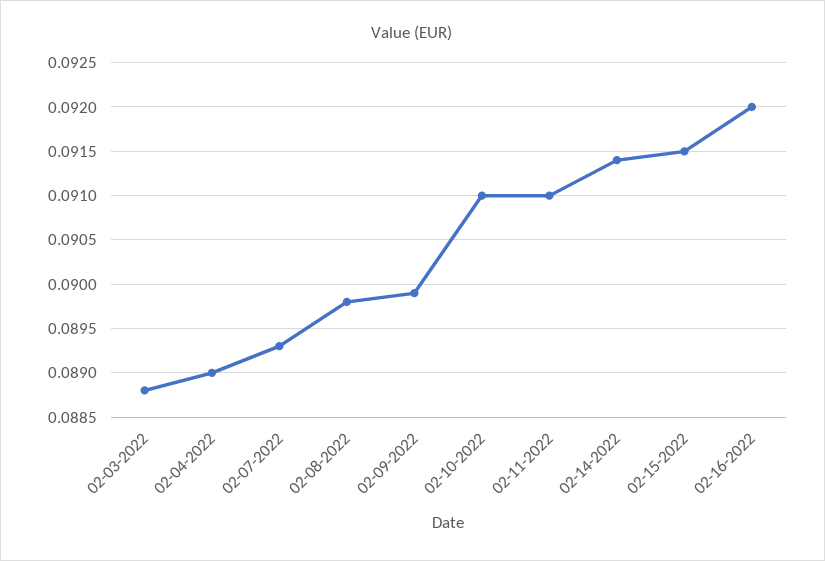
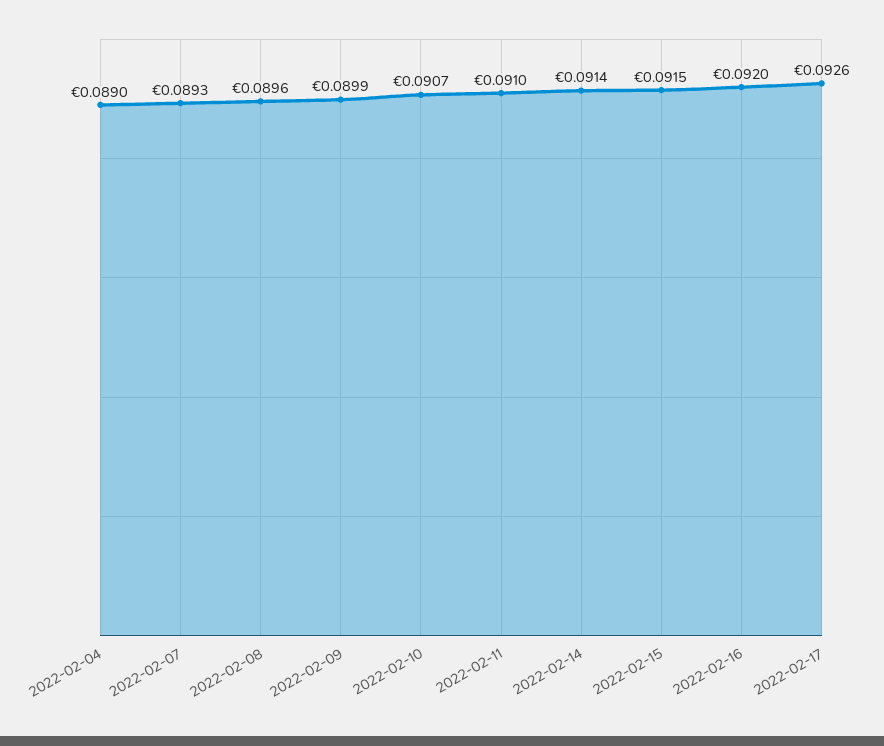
02-03-2022: 0.0888 -> none
02-08-2022: 0.0898 -> 0.0896
02-10-2022: 0.091 -> 0.0907
2022-02-17: none -> 0.0926

